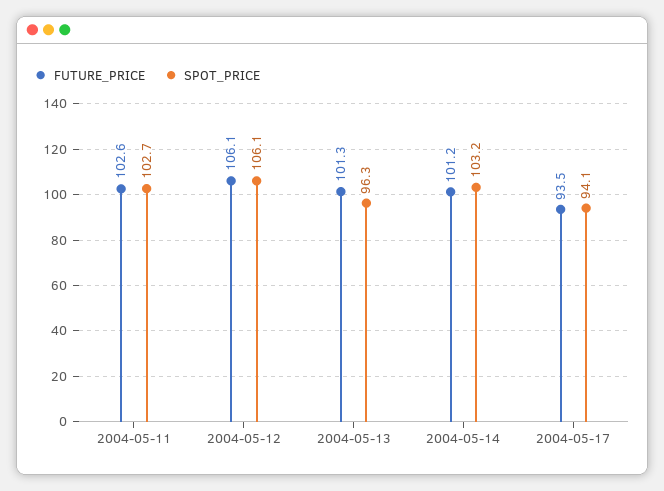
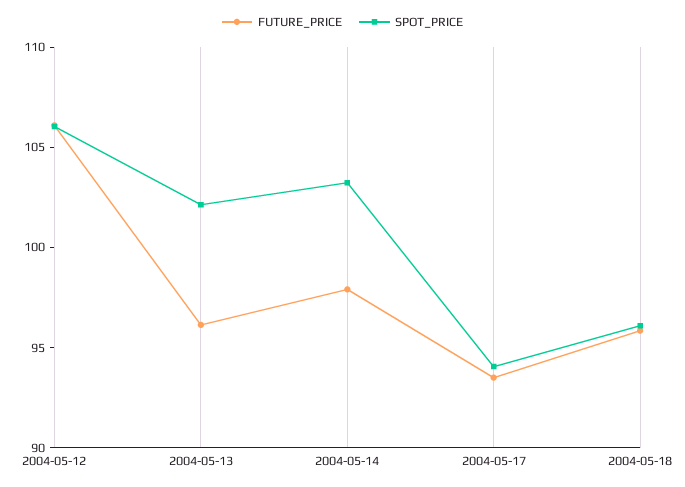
FUTURE_PRICE, 2004-05-11: 102.6 -> none
SPOT_PRICE, 2004-05-11: 102.7 -> none
FUTURE_PRICE, 2004-05-13: 101.3 -> 96
SPOT_PRICE, 2004-05-13: 96.3 -> 102
FUTURE_PRICE, 2004-05-14: 101.2 -> 98
FUTURE_PRICE, 2004-05-18: none -> 96
SPOT_PRICE, 2004-05-18: none -> 96

